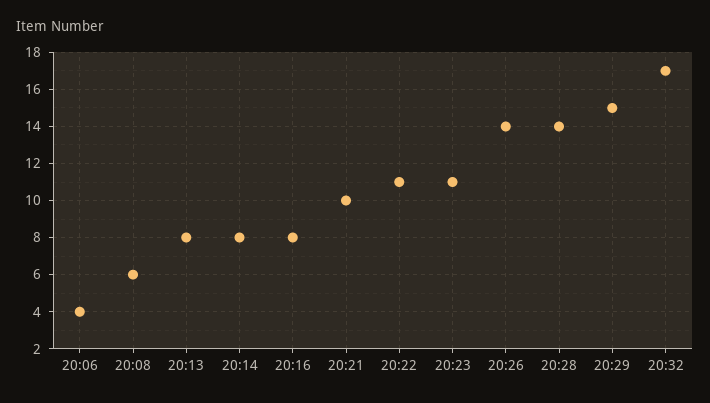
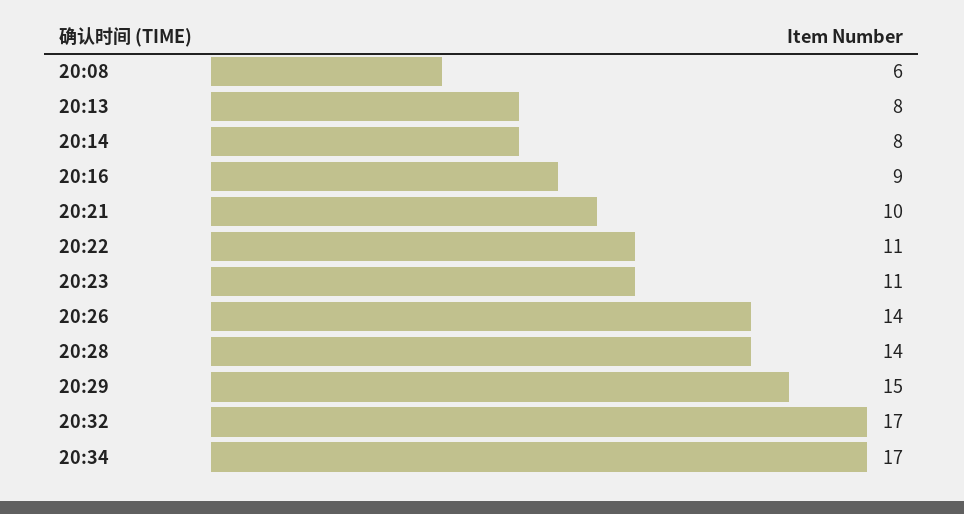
20:06: 4 -> none
20:16: 8 -> 9
20:34: none -> 17

